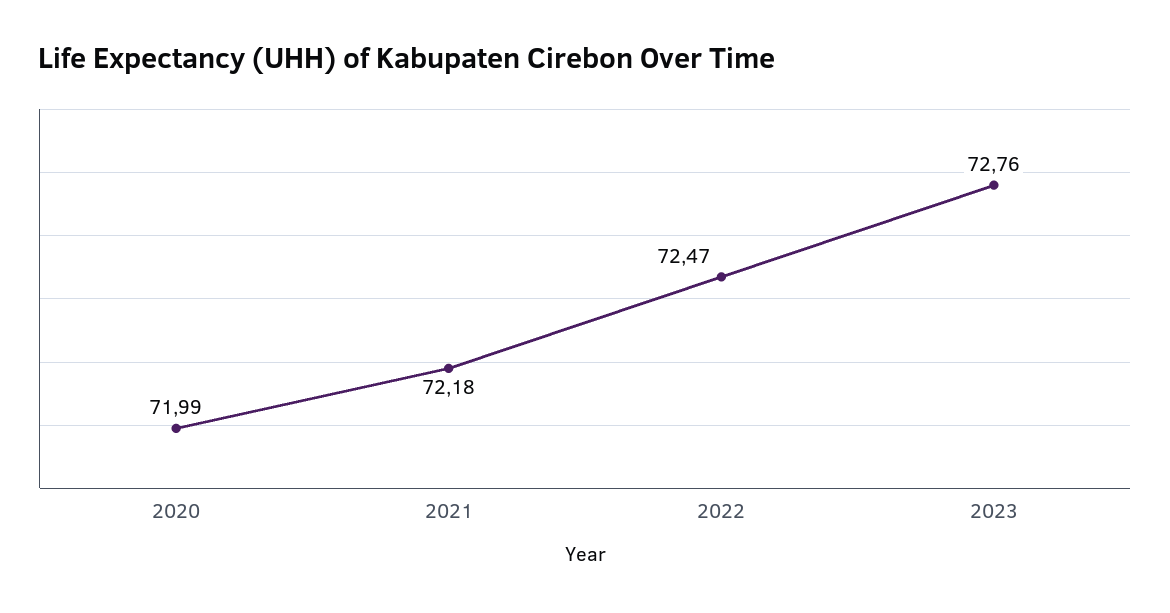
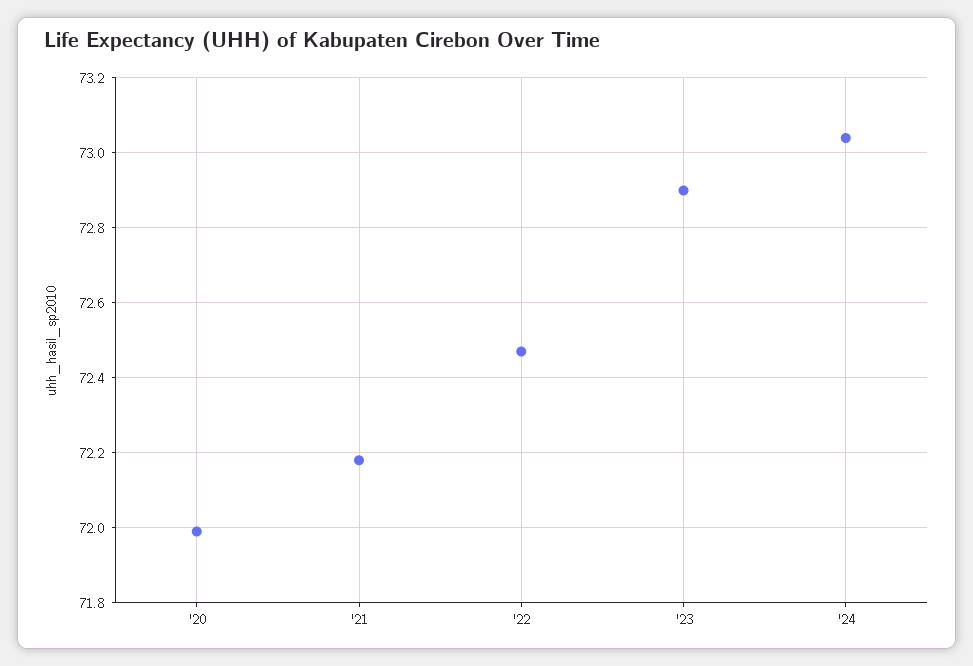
2023: 72.76 -> 72.9
'24: none -> 73.05

